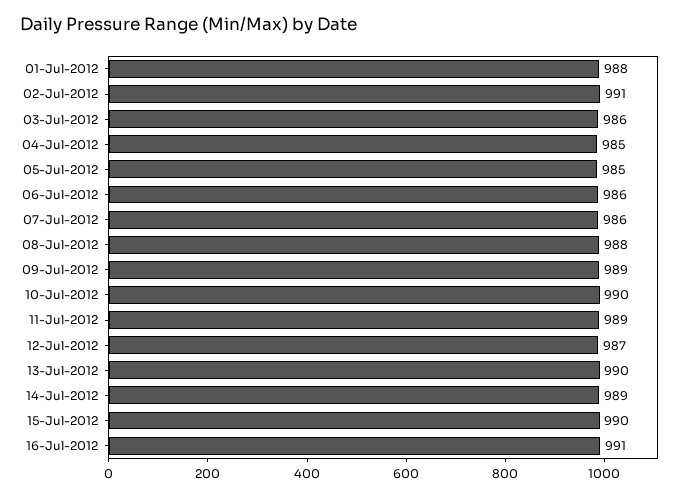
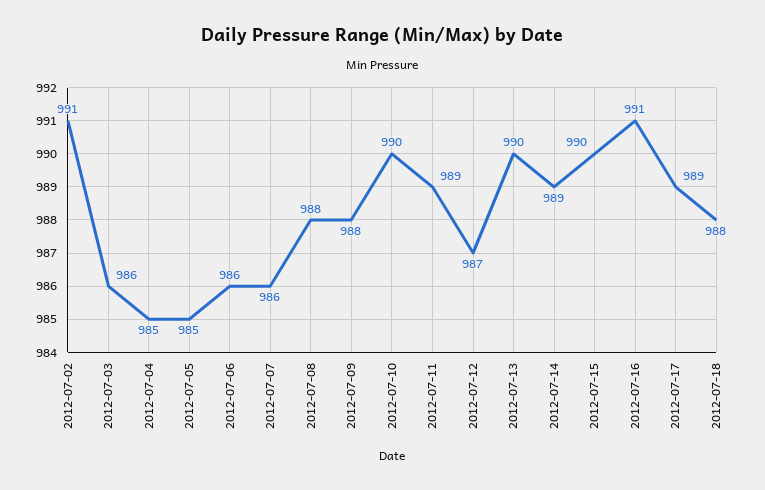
01-Jul-2012: 988 -> none
09-Jul-2012: 989 -> 988
2012-07-17: none -> 989
2012-07-18: none -> 988

